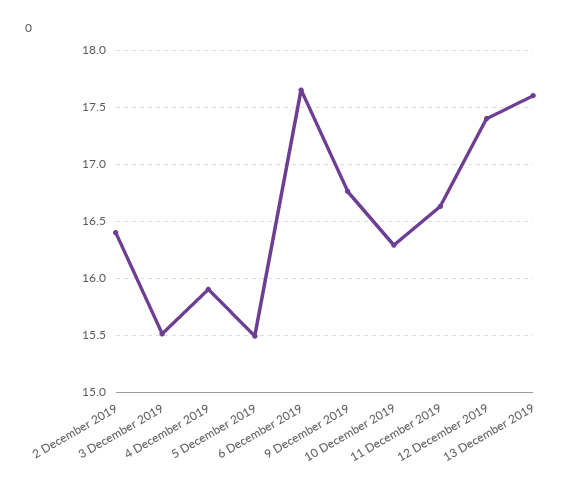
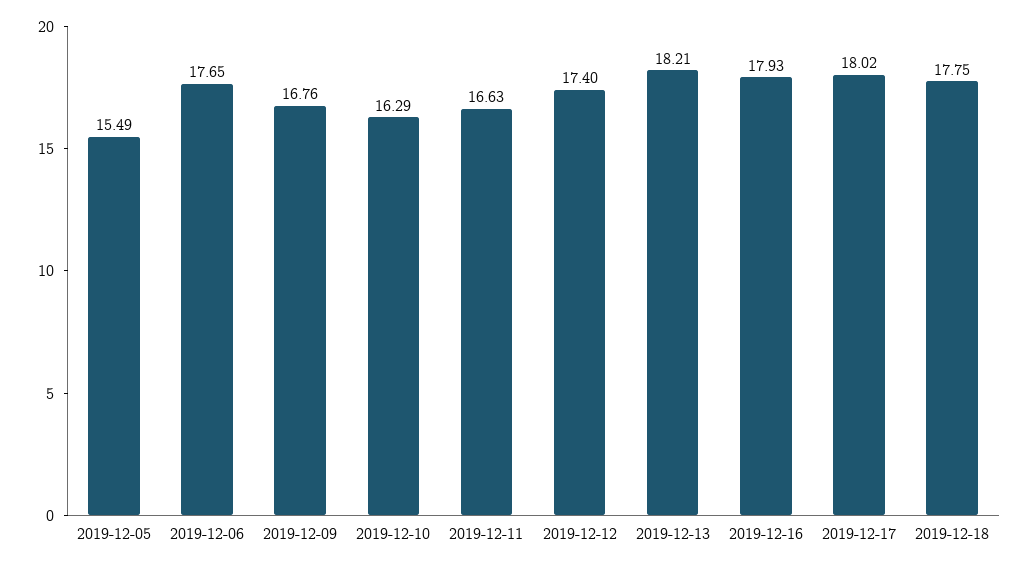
2 December 2019: 16.4 -> none
3 December 2019: 15.5 -> none
4 December 2019: 15.9 -> none
13 December 2019: 17.6 -> 18.21
2019-12-16: none -> 17.93
2019-12-17: none -> 18.02
2019-12-18: none -> 17.75

